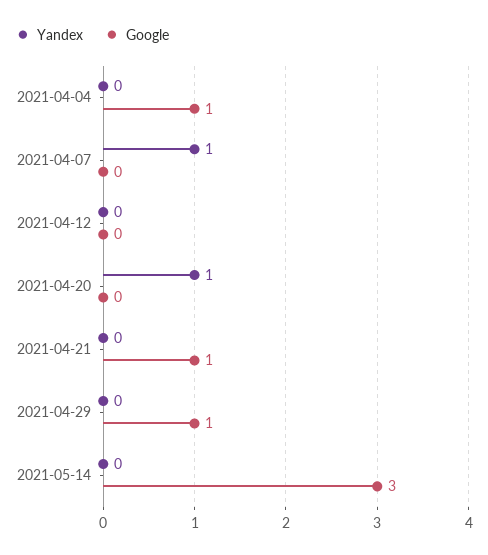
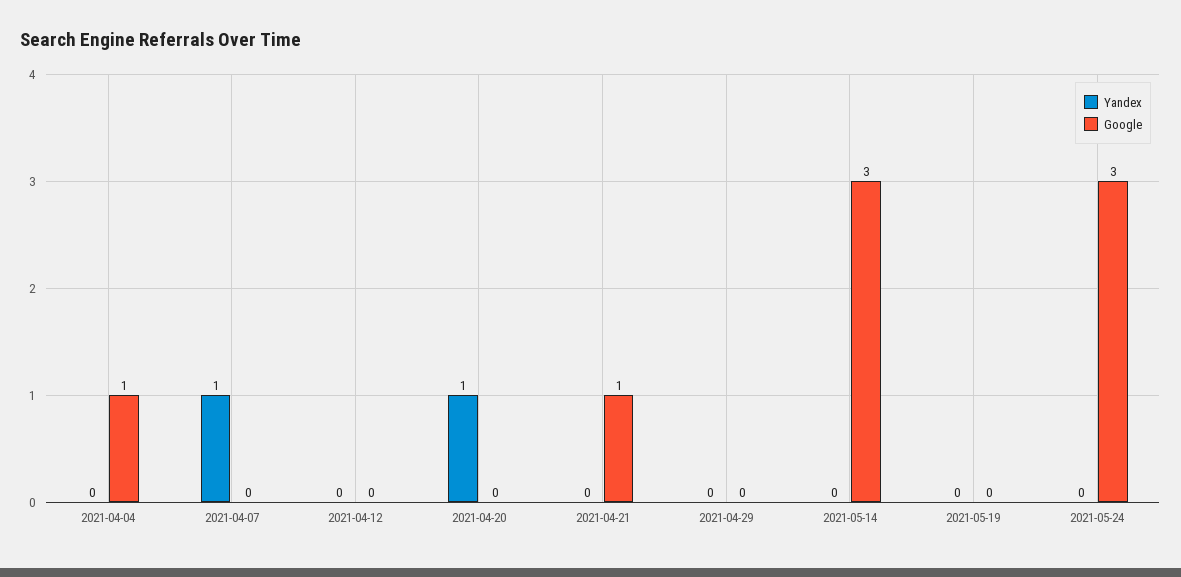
Google, 2021-04-29: 1 -> 0
Yandex, 2021-05-19: none -> 0
Google, 2021-05-19: none -> 0
Yandex, 2021-05-24: none -> 0
Google, 2021-05-24: none -> 3

